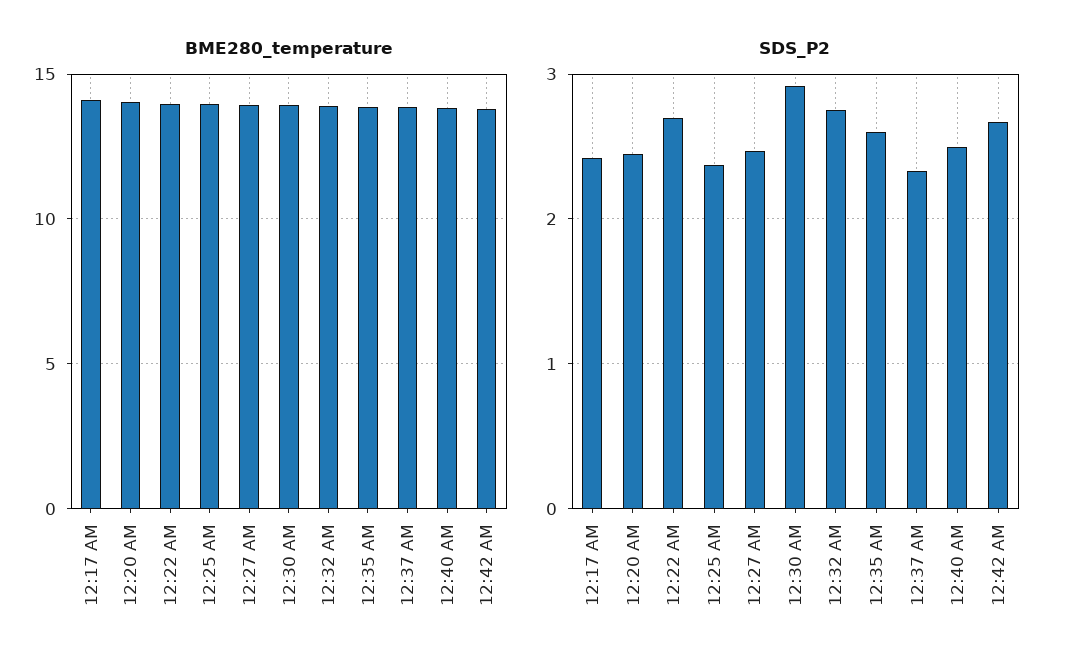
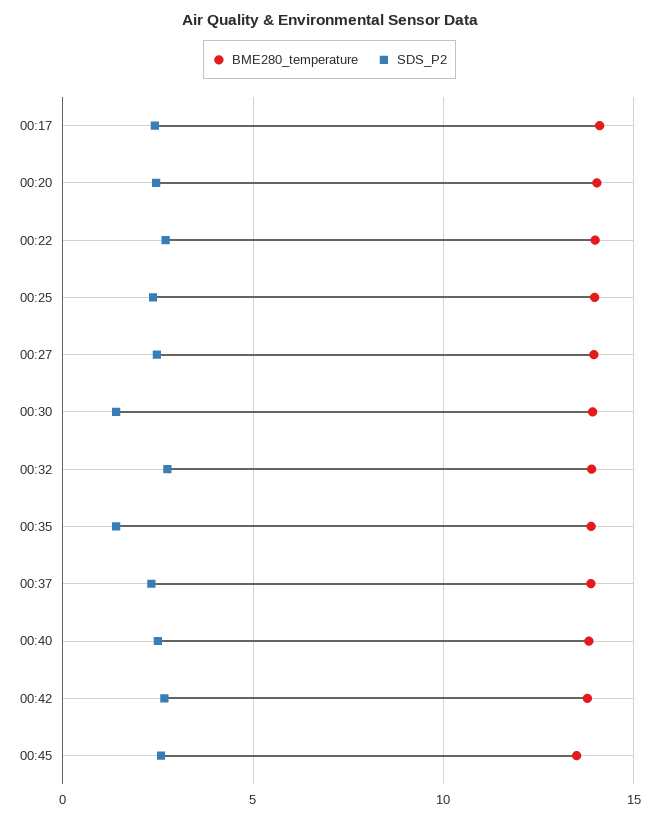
SDS_P2, 12:30 AM: 2.9 -> 1.5
SDS_P2, 12:35 AM: 2.6 -> 1.5
BME280_temperature, 00:45: none -> 13.5
SDS_P2, 00:45: none -> 2.5

